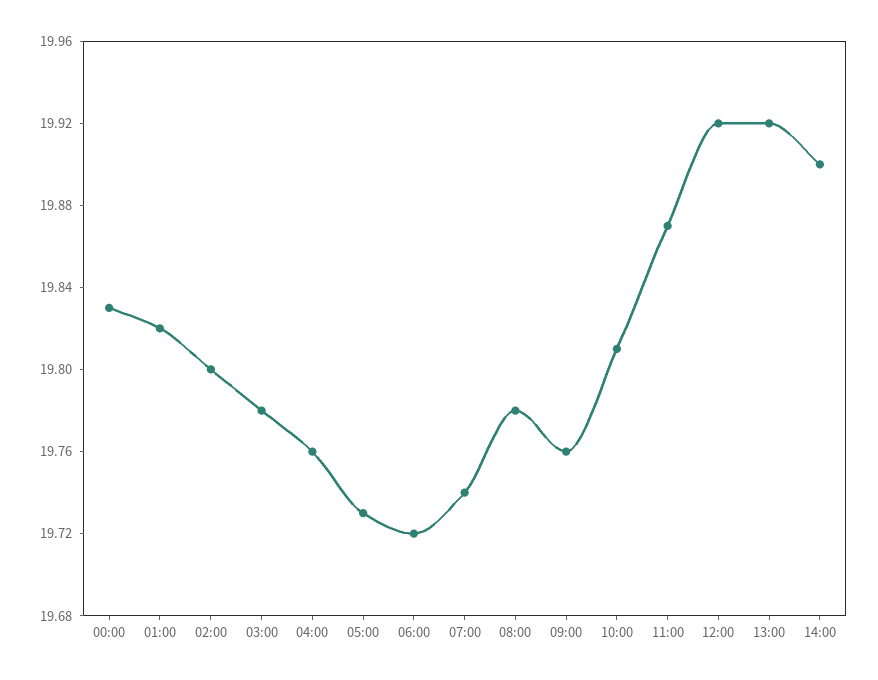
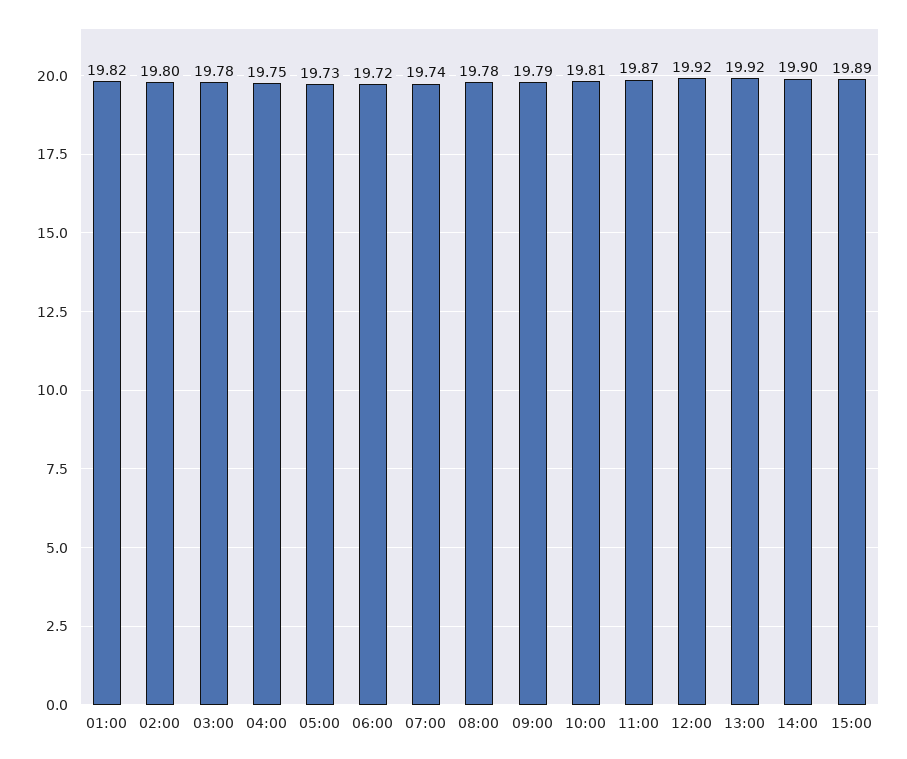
00:00: 19.83 -> none
04:00: 19.76 -> 19.75
09:00: 19.76 -> 19.79
15:00: none -> 19.89

